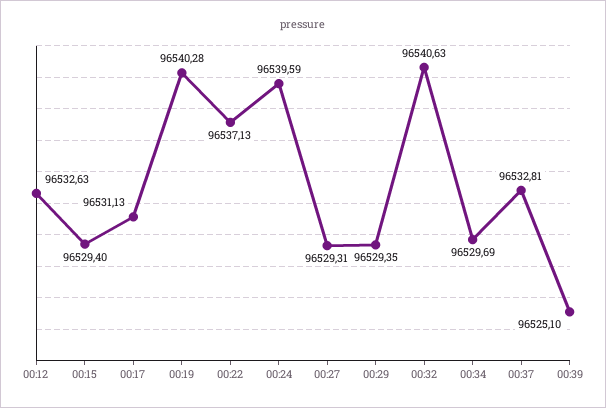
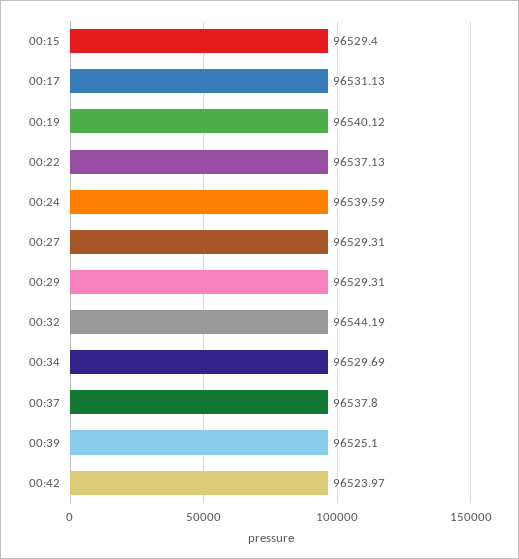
00:12: 96532.63 -> none
00:19: 96540.28 -> 96540.12
00:29: 96529.35 -> 96529.31
00:32: 96540.63 -> 96544.19
00:37: 96532.81 -> 96537.8
00:42: none -> 96523.97

